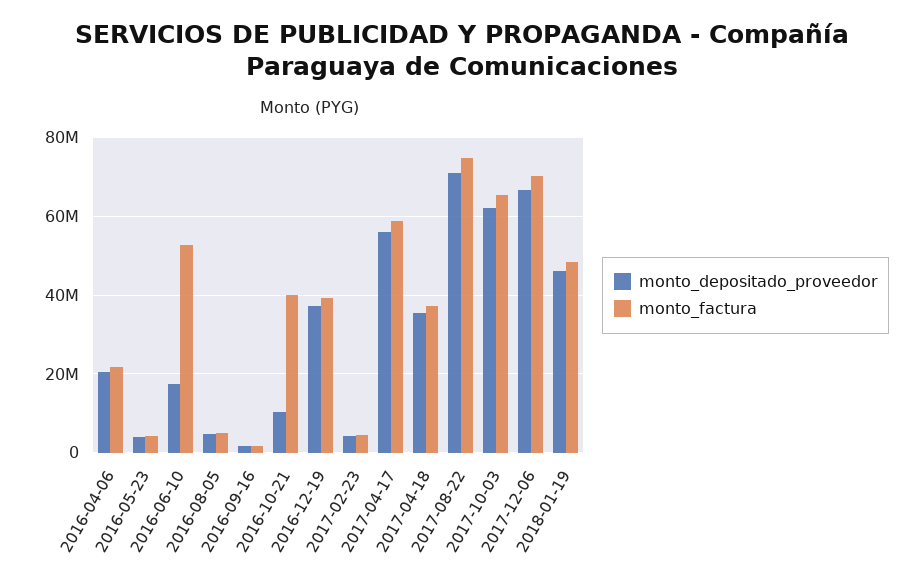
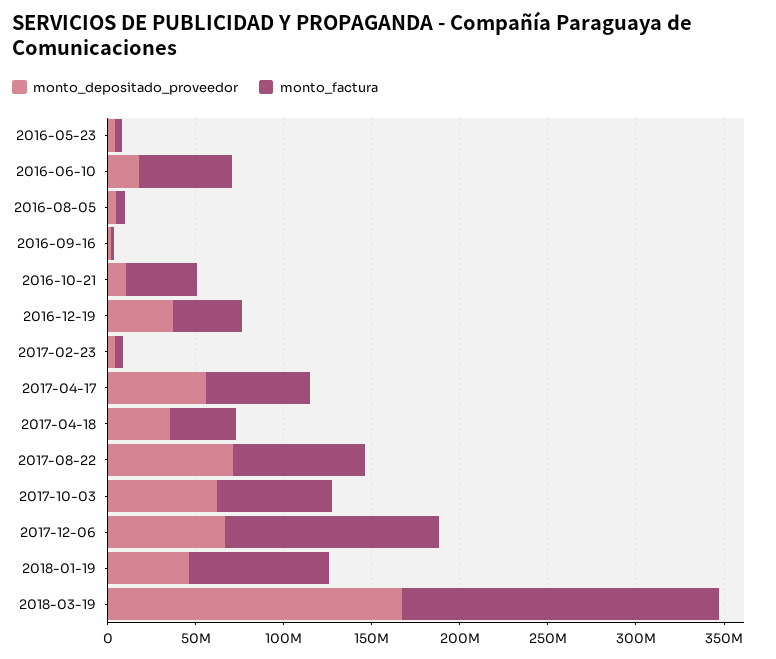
monto_depositado_proveedor, 2016-04-06: 20000000 -> none
monto_factura, 2016-04-06: 22000000 -> none
monto_factura, 2017-12-06: 70000000 -> 120000000
monto_factura, 2018-01-19: 48000000 -> 80000000
monto_depositado_proveedor, 2018-03-19: none -> 170000000
monto_factura, 2018-03-19: none -> 180000000

